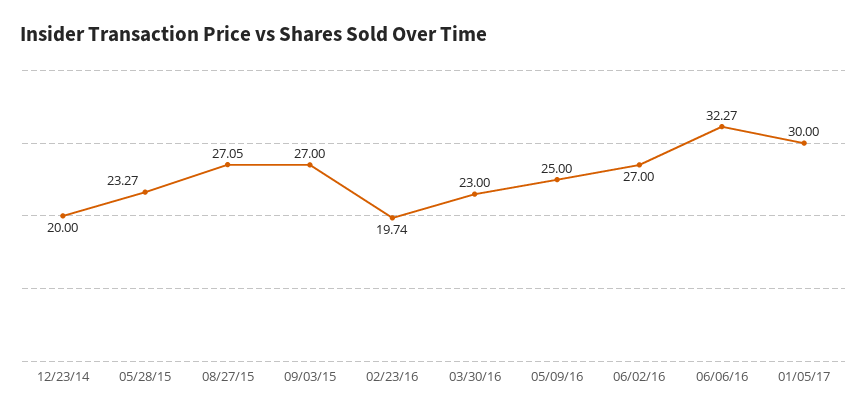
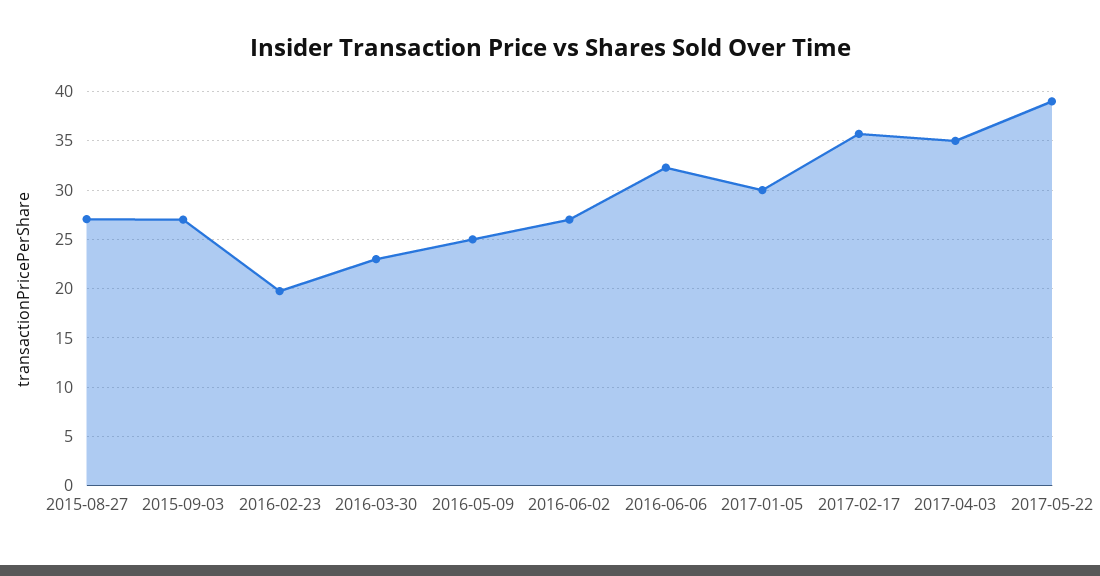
12/23/14: 20 -> none
05/28/15: 23.27 -> none
2017-02-17: none -> 36
2017-04-03: none -> 35
2017-05-22: none -> 39

